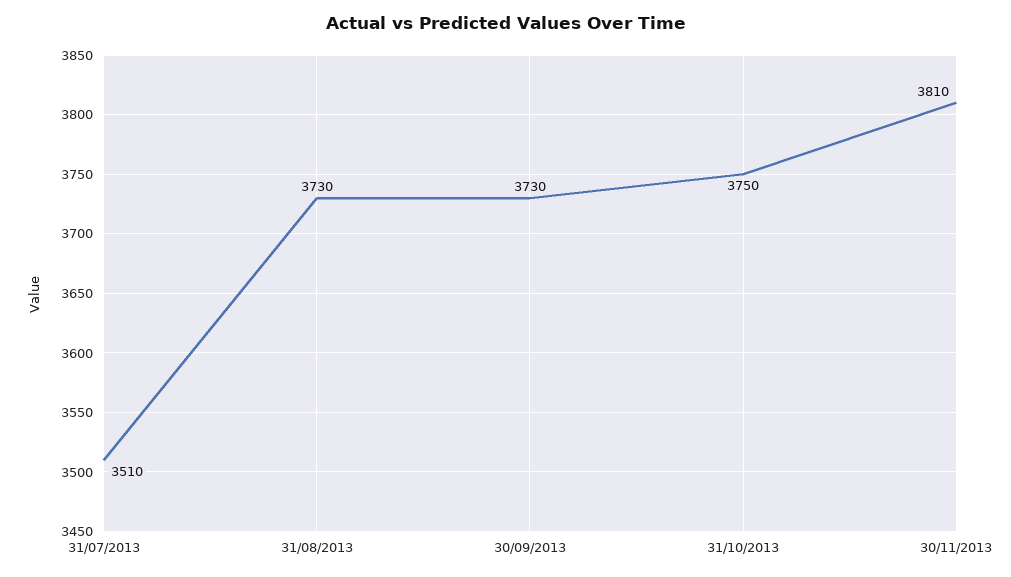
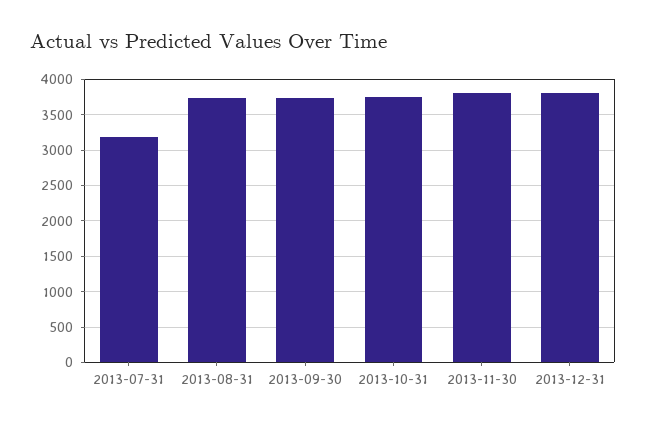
31/07/2013: 3510 -> 3200
2013-12-31: none -> 3800

